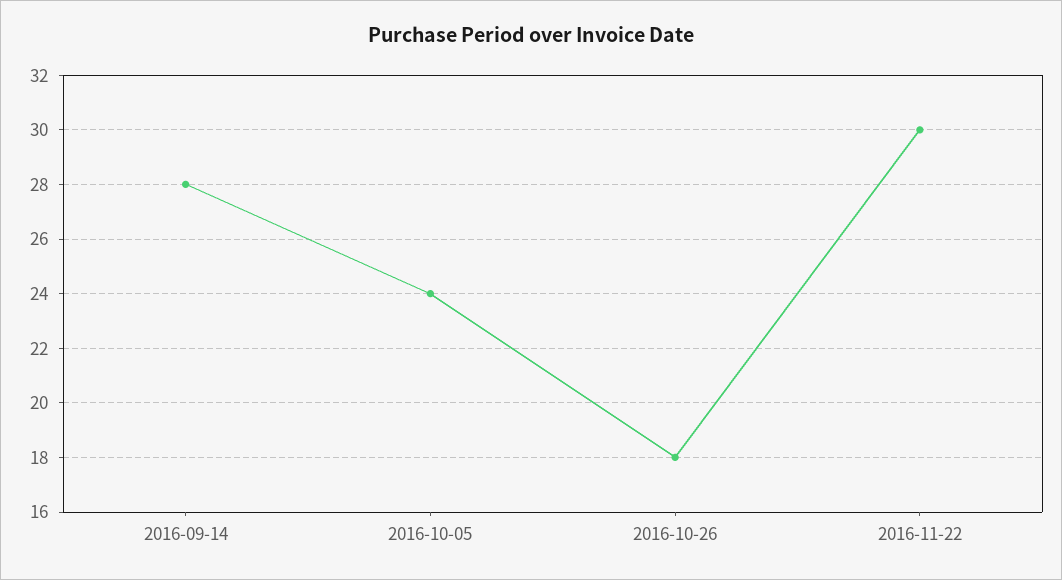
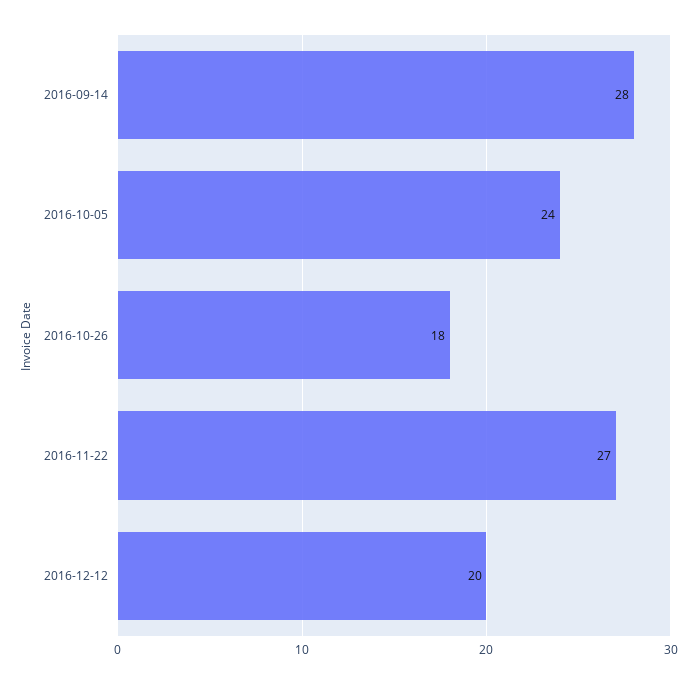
2016-11-22: 30 -> 27
2016-12-12: none -> 20

